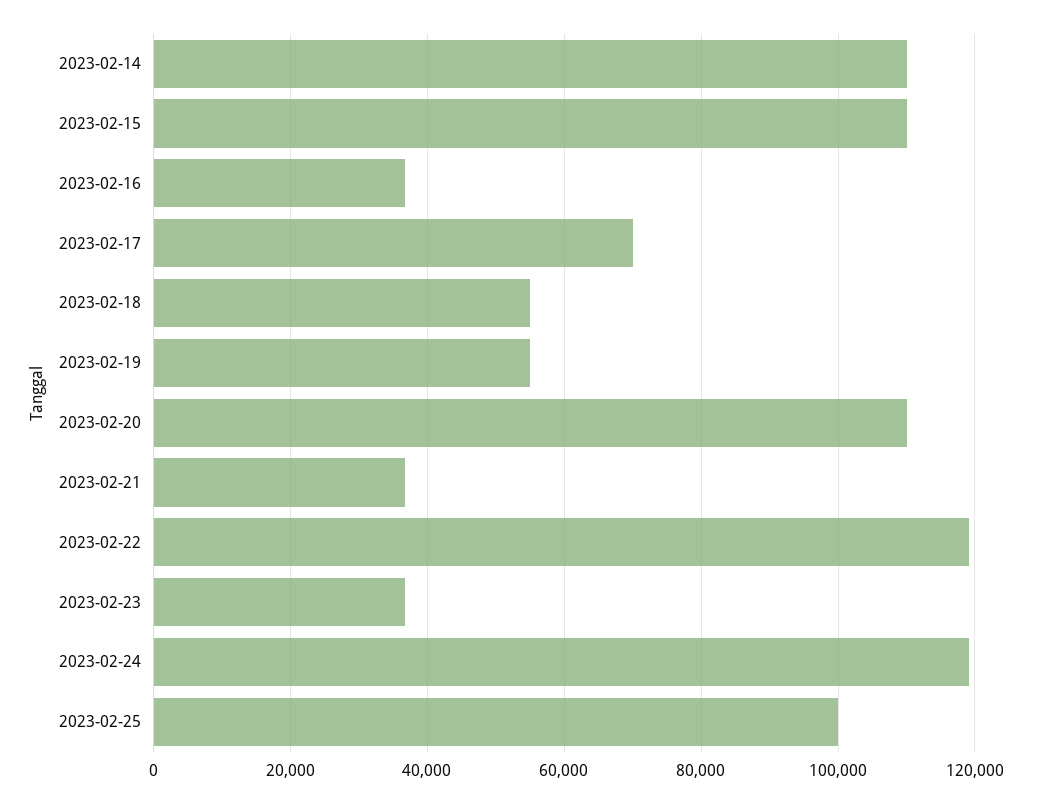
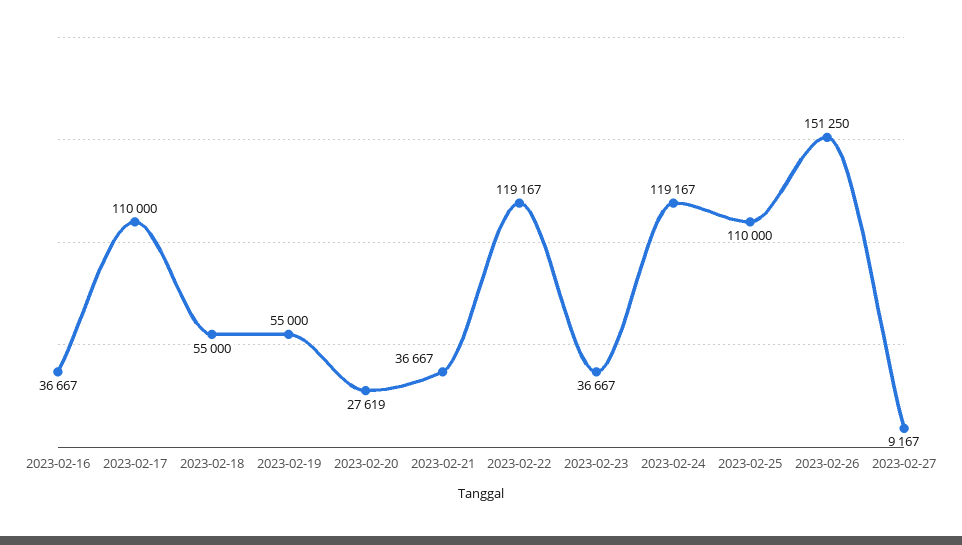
2023-02-14: 110000 -> none
2023-02-15: 110000 -> none
2023-02-17: 70000 -> 110000
2023-02-20: 110000 -> 27619
2023-02-25: 100000 -> 110000
2023-02-26: none -> 151250
2023-02-27: none -> 9167

